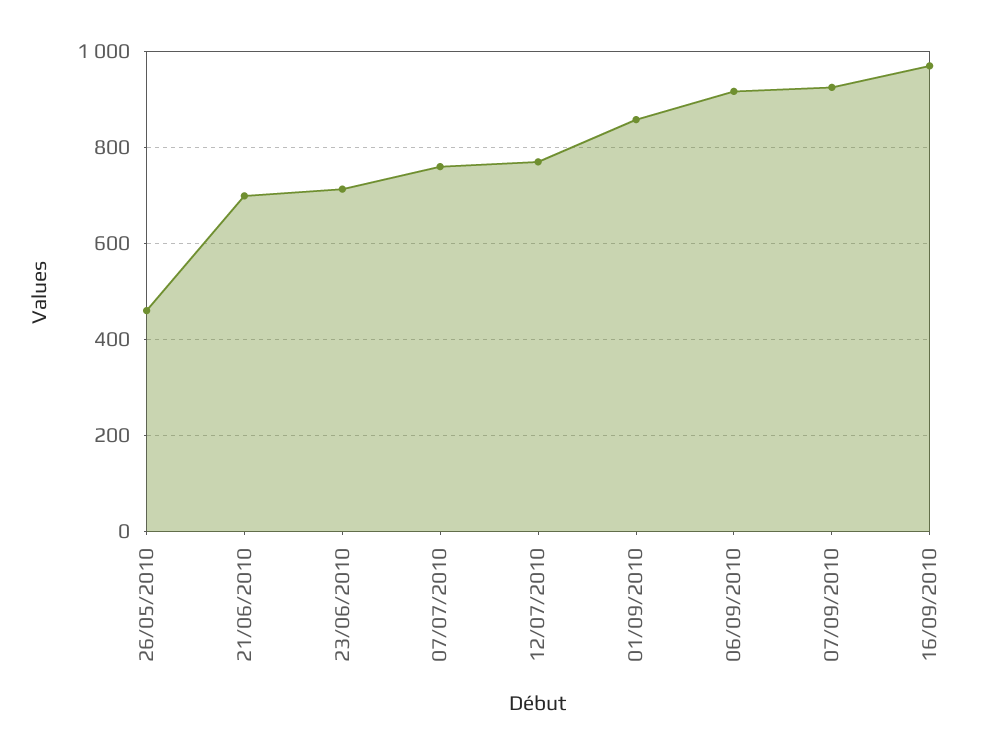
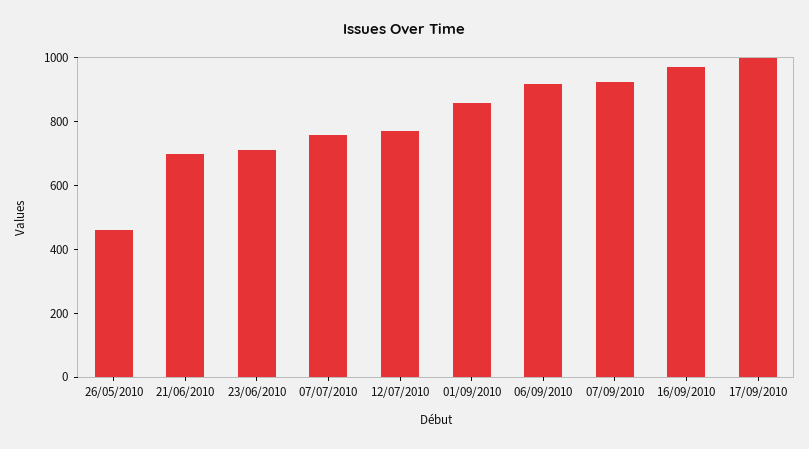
17/09/2010: none -> 1000

